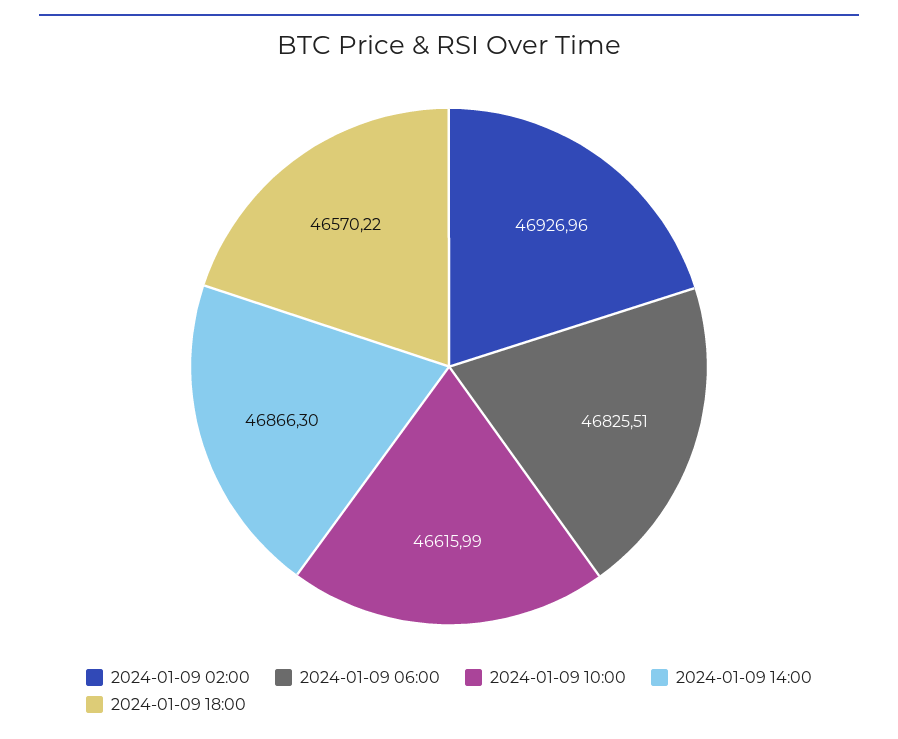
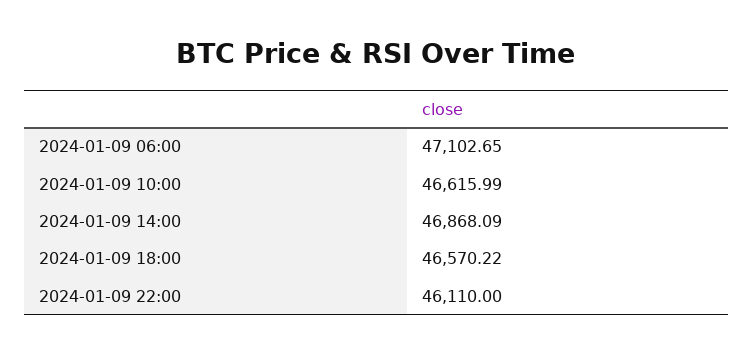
2024-01-09 02:00: 46926.96 -> none
2024-01-09 06:00: 46825.51 -> 47102.65
2024-01-09 14:00: 46866.3 -> 46868.09
2024-01-09 22:00: none -> 46110

